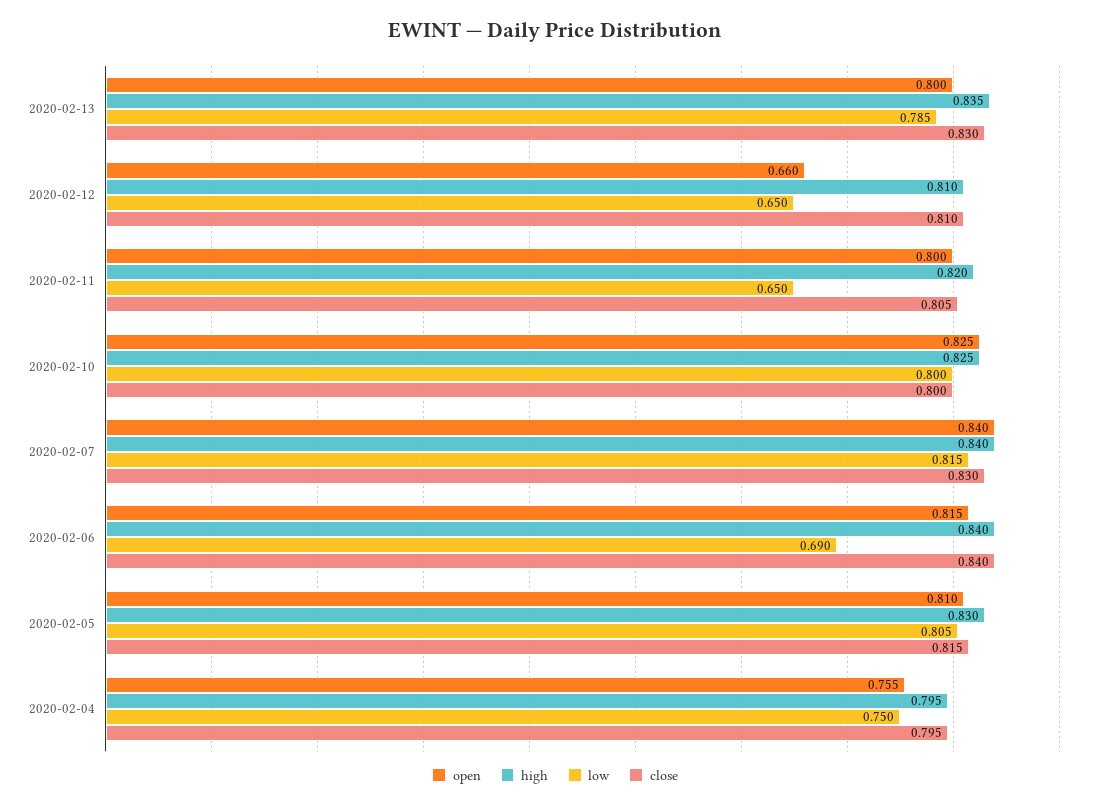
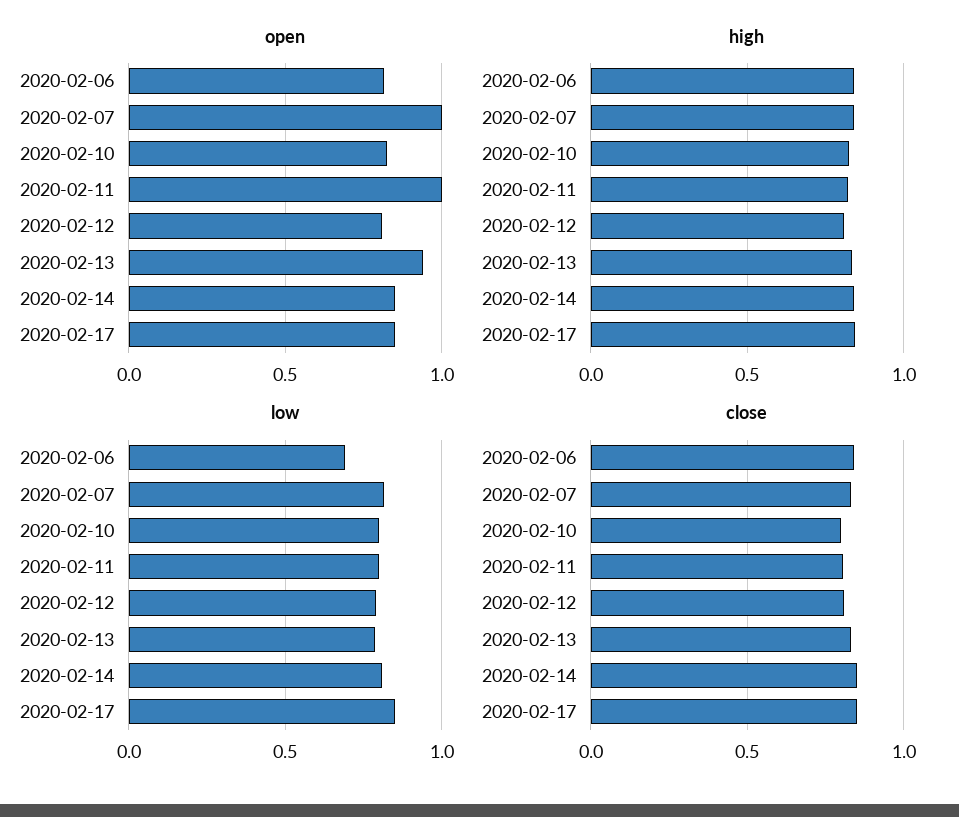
open, 2020-02-13: 0.8 -> 0.95
open, 2020-02-12: 0.66 -> 0.8
low, 2020-02-12: 0.65 -> 0.8
open, 2020-02-11: 0.8 -> 1
low, 2020-02-11: 0.65 -> 0.8
open, 2020-02-07: 0.84 -> 1
open, 2020-02-05: 0.81 -> none
high, 2020-02-05: 0.83 -> none
low, 2020-02-05: 0.805 -> none
close, 2020-02-05: 0.815 -> none
open, 2020-02-04: 0.755 -> none
high, 2020-02-04: 0.795 -> none
low, 2020-02-04: 0.75 -> none
close, 2020-02-04: 0.795 -> none
open, 2020-02-14: none -> 0.85
open, 2020-02-17: none -> 0.85
high, 2020-02-14: none -> 0.85
high, 2020-02-17: none -> 0.85
low, 2020-02-14: none -> 0.8
low, 2020-02-17: none -> 0.85
close, 2020-02-14: none -> 0.85
close, 2020-02-17: none -> 0.85

